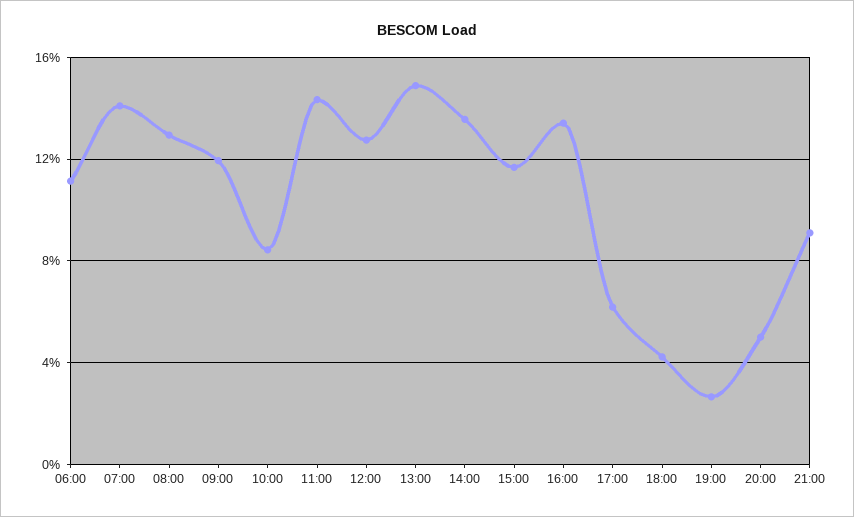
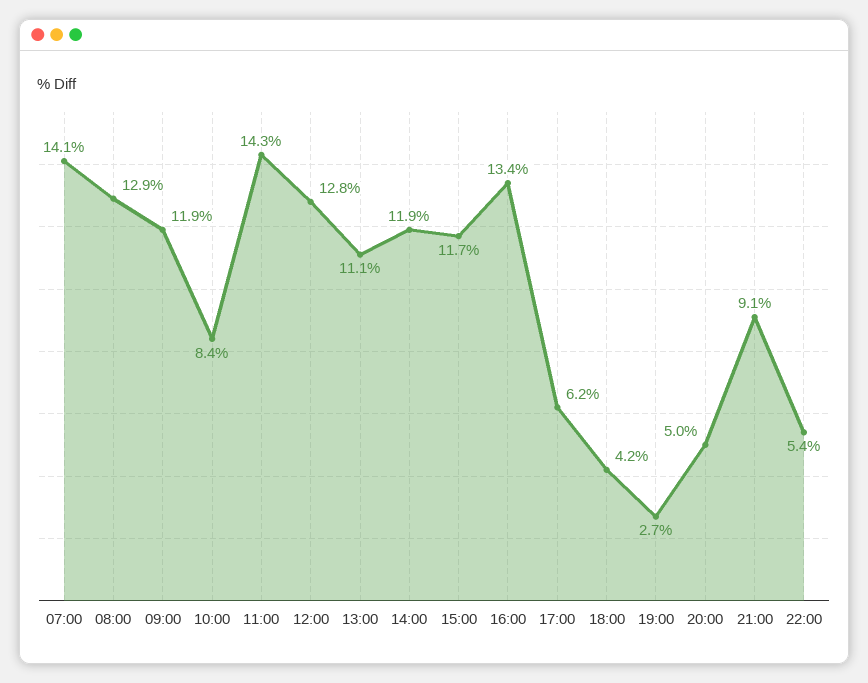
06:00: 11 -> none
13:00: 15 -> 11.1
14:00: 13.5 -> 11.9
22:00: none -> 5.4

